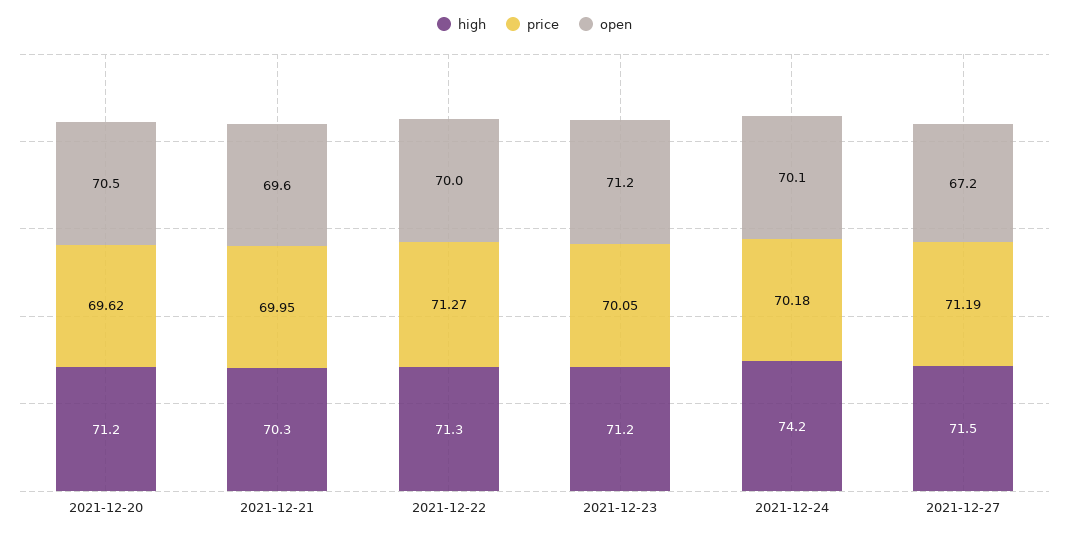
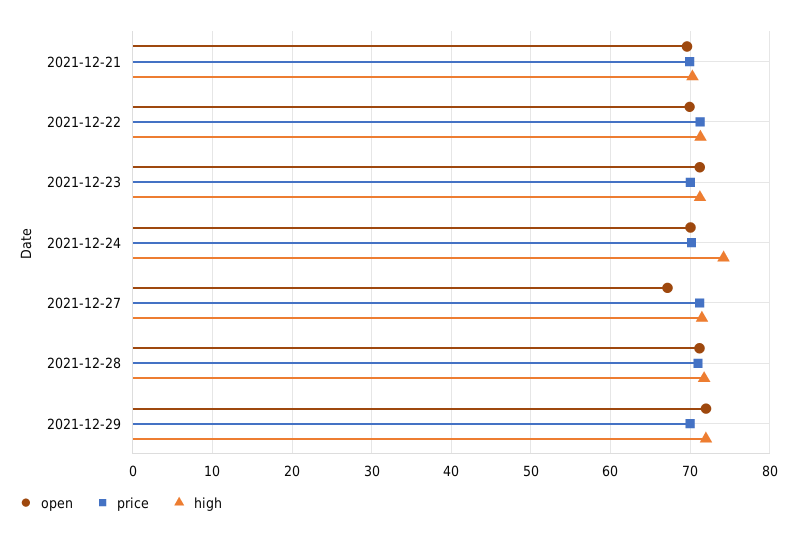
high, 2021-12-20: 71.2 -> none
price, 2021-12-20: 69.62 -> none
open, 2021-12-20: 70.5 -> none
open, 2021-12-28: none -> 71
price, 2021-12-28: none -> 71
high, 2021-12-28: none -> 72
open, 2021-12-29: none -> 72
price, 2021-12-29: none -> 70
high, 2021-12-29: none -> 72

